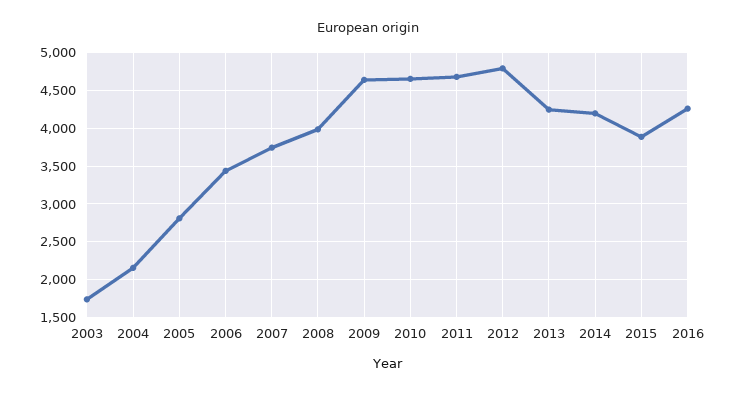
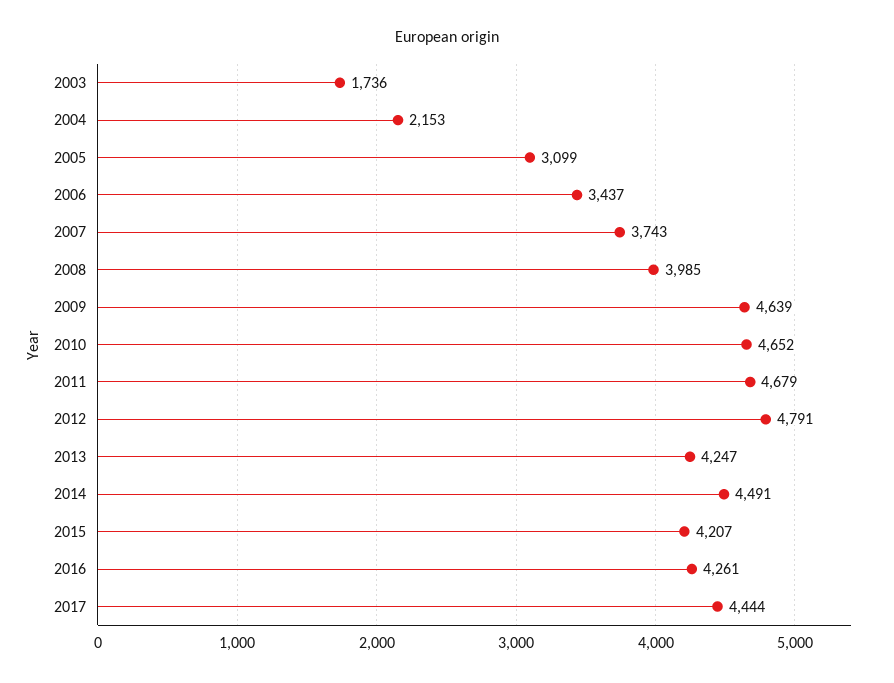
2005: 2800 -> 3099
2014: 4200 -> 4491
2015: 3900 -> 4207
2017: none -> 4444

